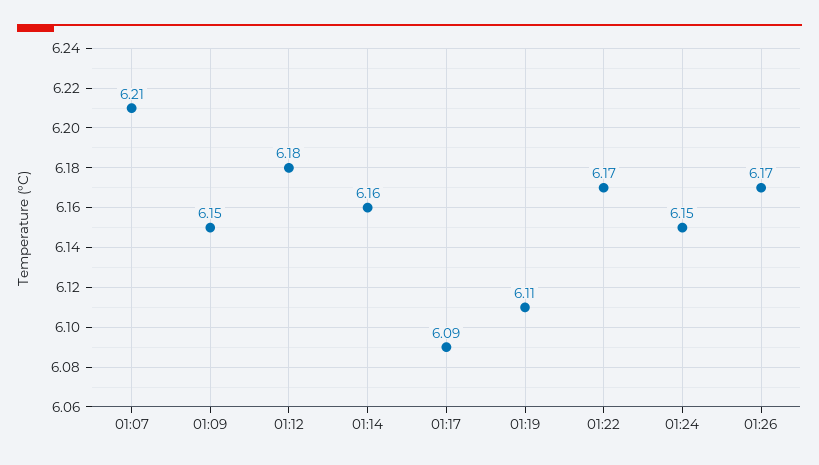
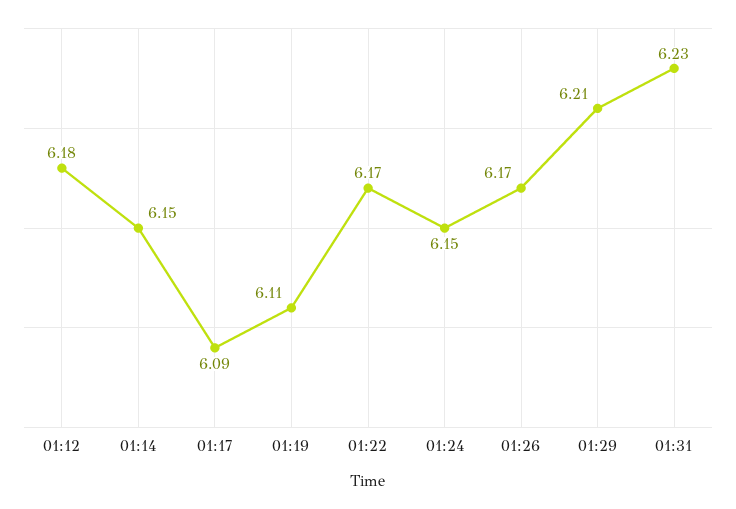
01:07: 6.21 -> none
01:09: 6.15 -> none
01:14: 6.16 -> 6.15
01:29: none -> 6.21
01:31: none -> 6.23

